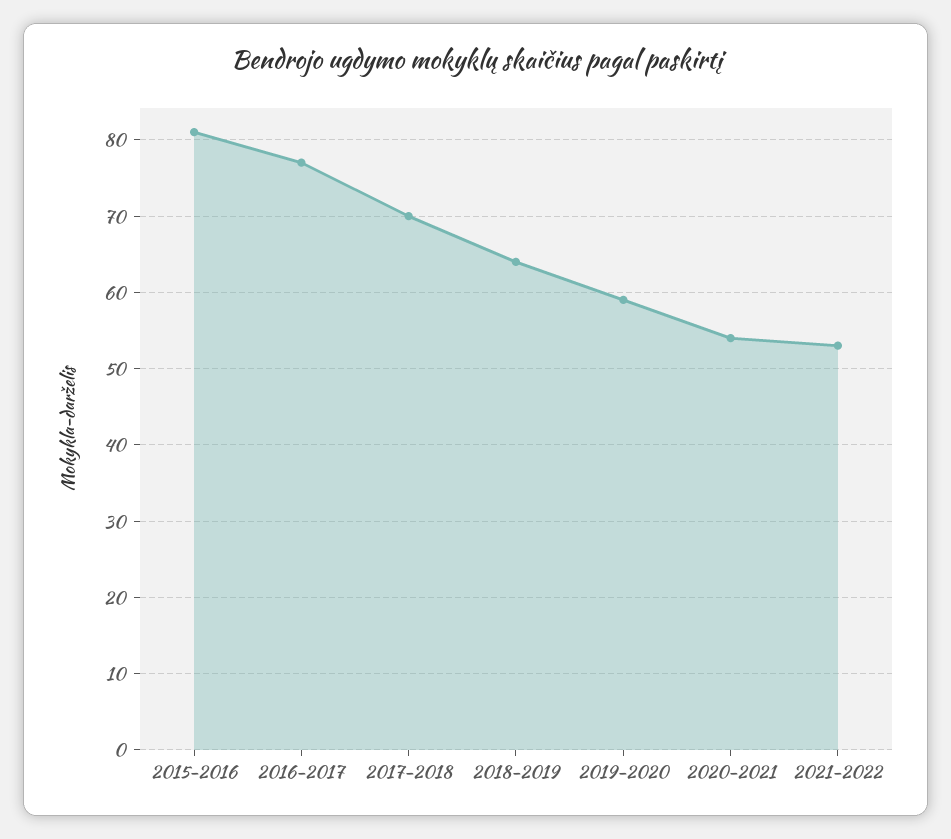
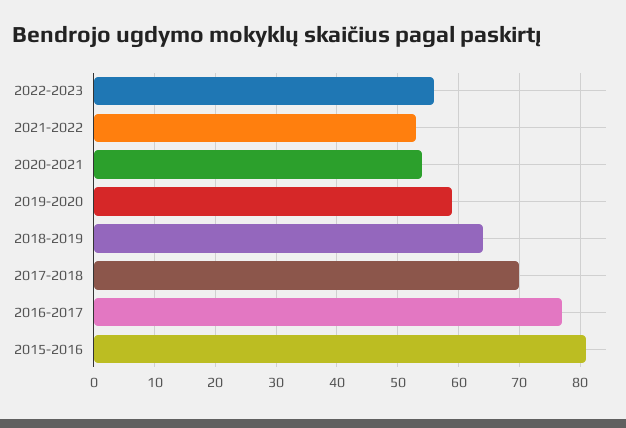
2022-2023: none -> 56

